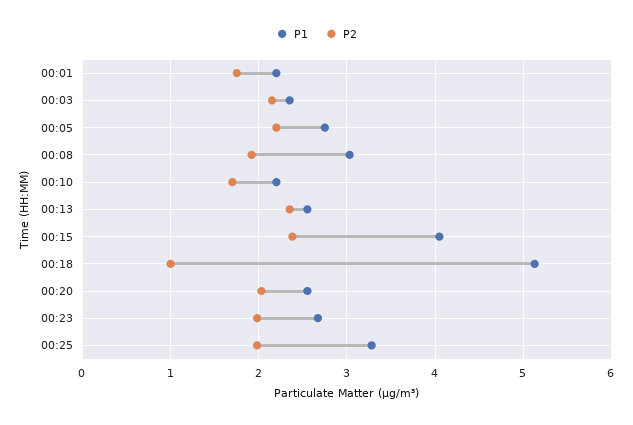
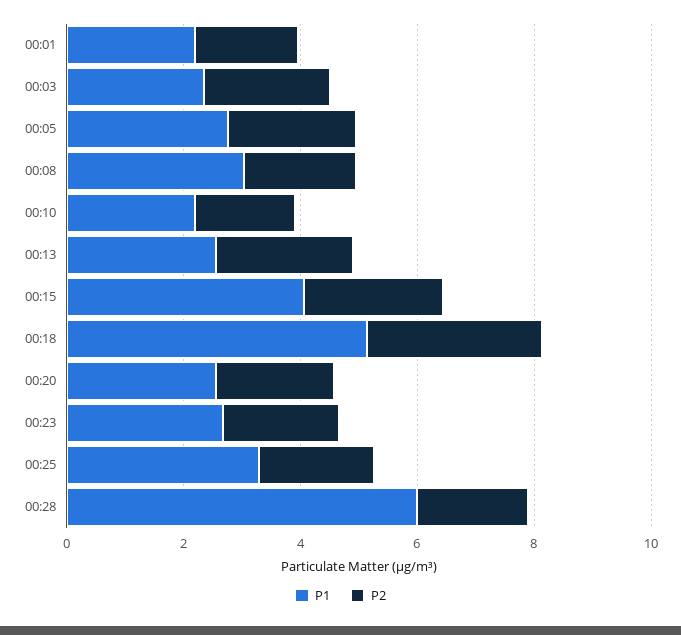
P2, 00:18: 1 -> 3
P1, 00:28: none -> 6
P2, 00:28: none -> 2

